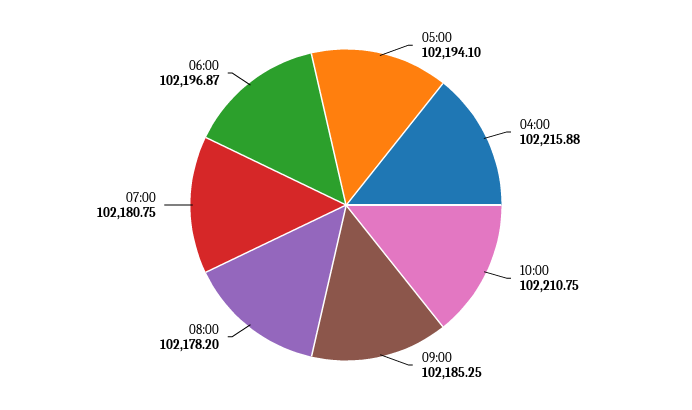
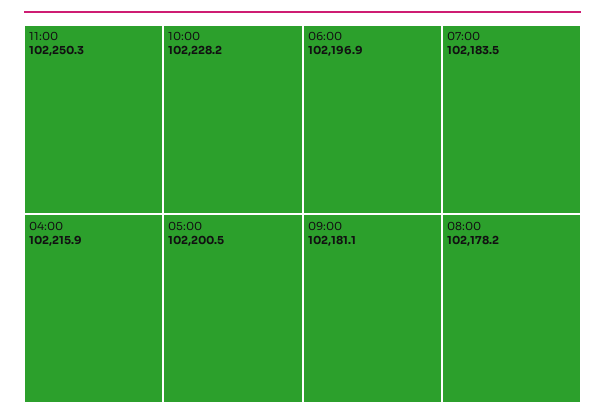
05:00: 102194.1 -> 102200.5
10:00: 102210.75 -> 102228.2
09:00: 102185.25 -> 102181.1
07:00: 102180.75 -> 102183.5
11:00: none -> 102250.3

